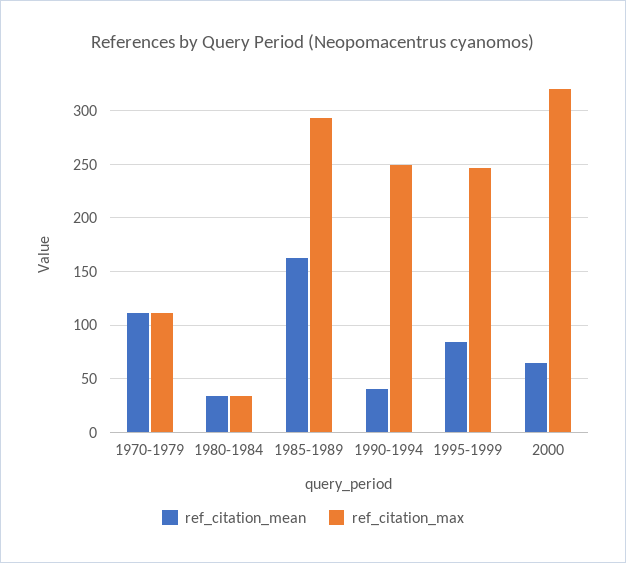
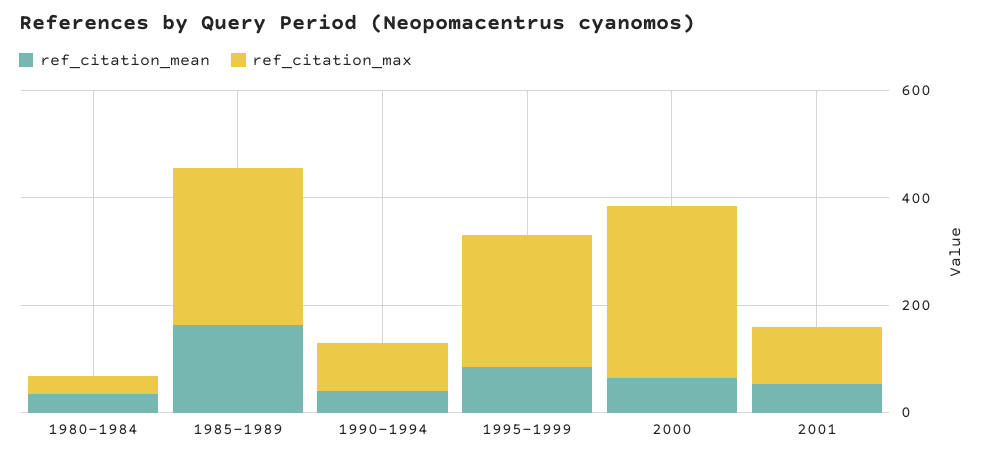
ref_citation_mean, 1970-1979: 110 -> none
ref_citation_max, 1970-1979: 110 -> none
ref_citation_max, 1990-1994: 250 -> 100
ref_citation_mean, 2001: none -> 50
ref_citation_max, 2001: none -> 100

